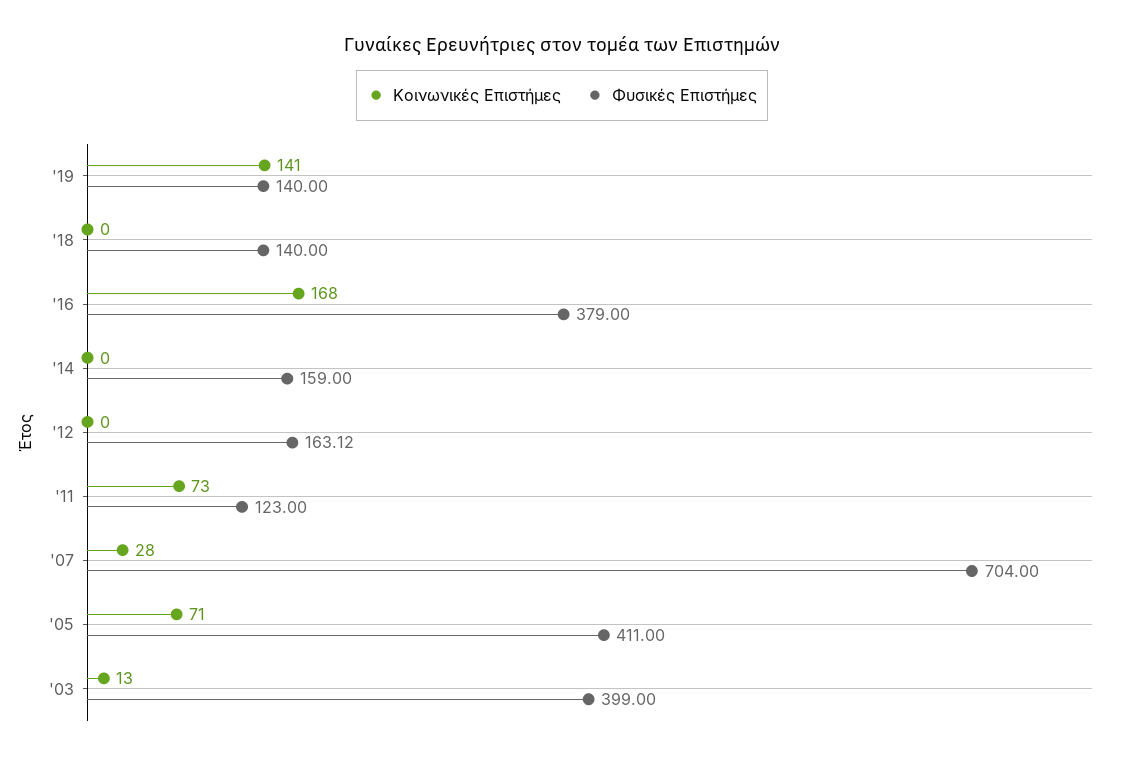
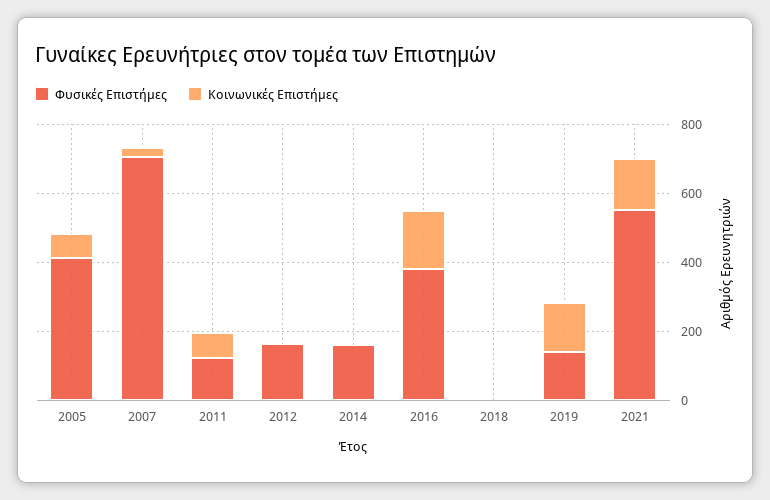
Φυσικές Επιστήμες, '18: 140 -> 0
Κοινωνικές Επιστήμες, '03: 13 -> none
Φυσικές Επιστήμες, '03: 399 -> none
Φυσικές Επιστήμες, 2021: none -> 550
Κοινωνικές Επιστήμες, 2021: none -> 150

